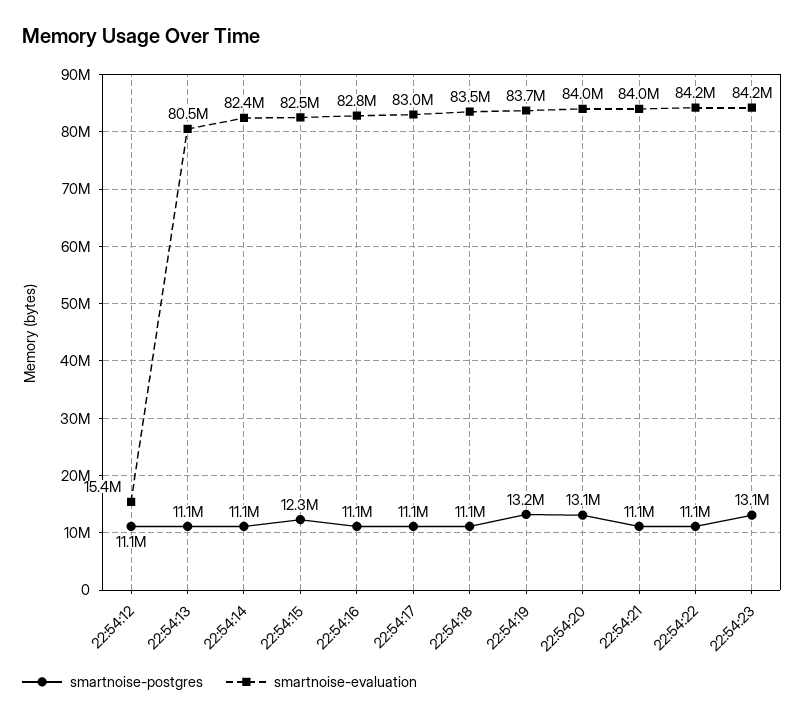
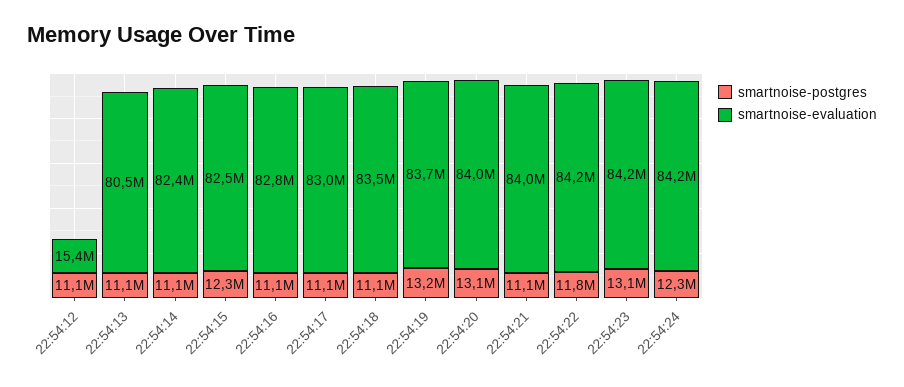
smartnoise-postgres, 22:54:22: 11100000 -> 11800000
smartnoise-postgres, 22:54:24: none -> 12300000
smartnoise-evaluation, 22:54:24: none -> 84200000

